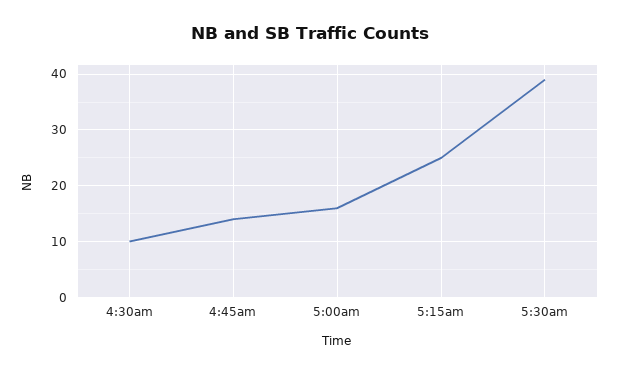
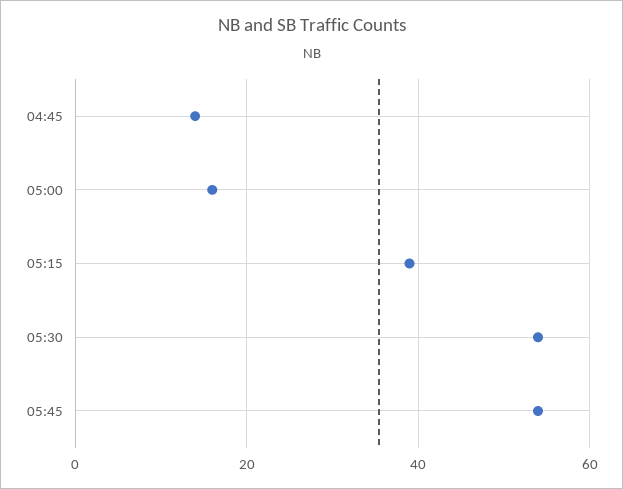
4:30am: 10 -> none
5:15am: 25 -> 40
5:30am: 40 -> 55
05:45: none -> 55

